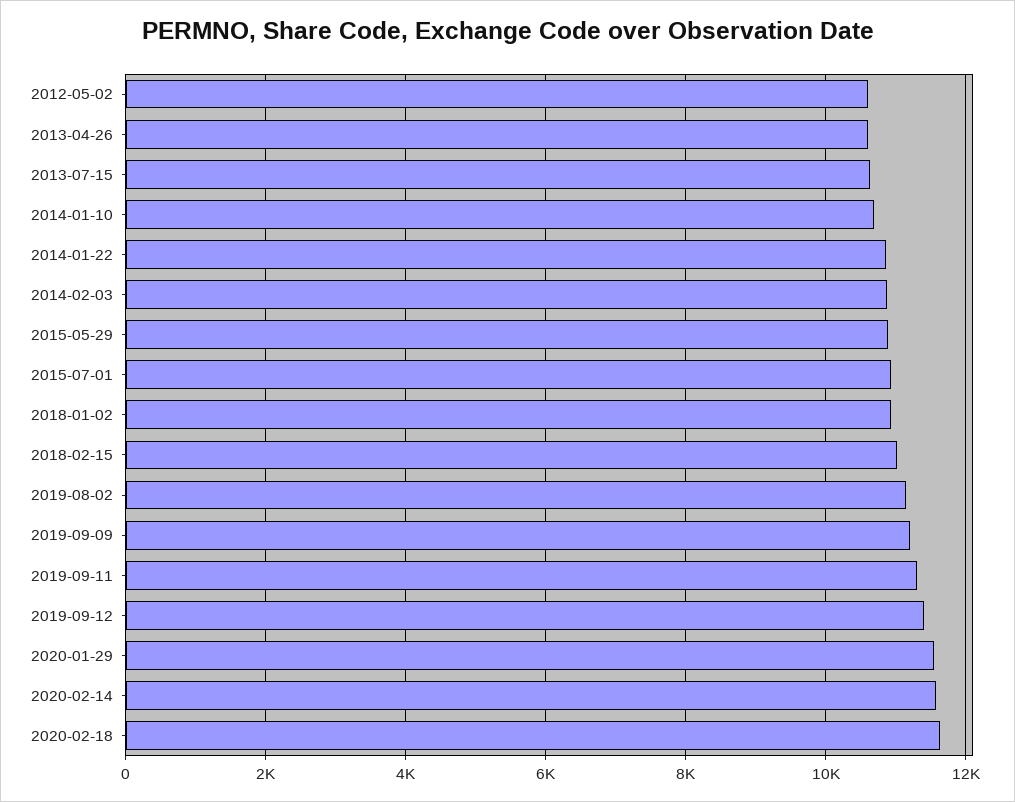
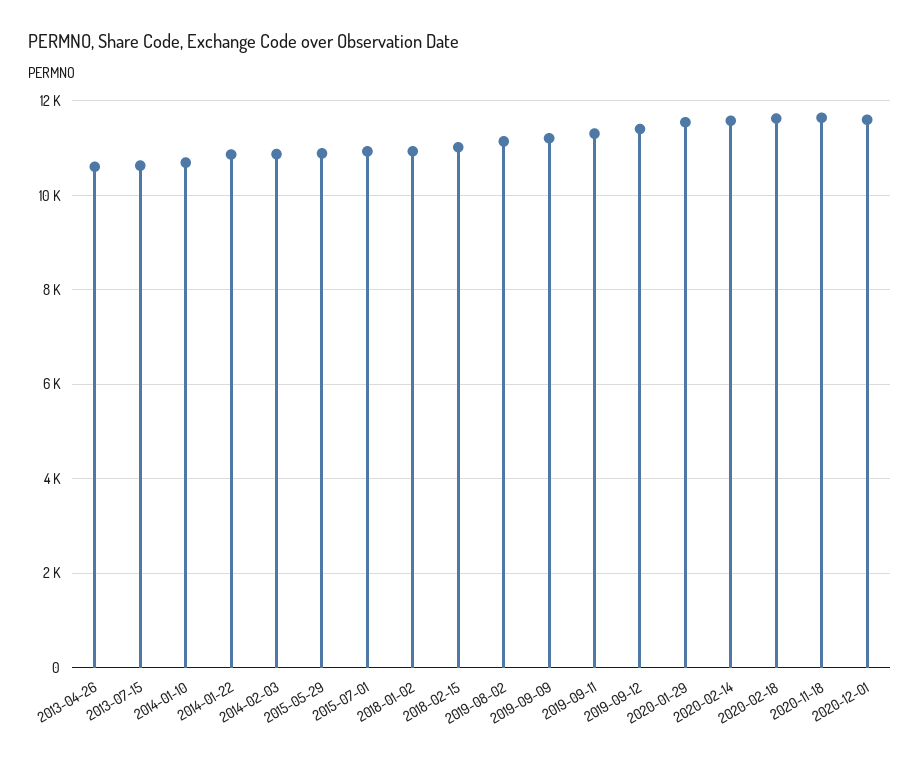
2012-05-02: 10600 -> none
2020-11-18: none -> 11600
2020-12-01: none -> 11600

